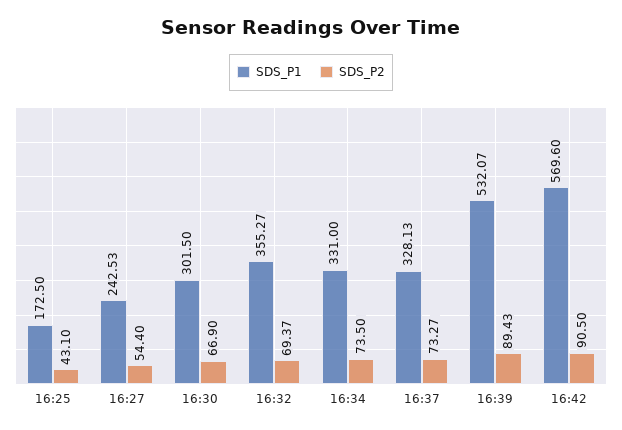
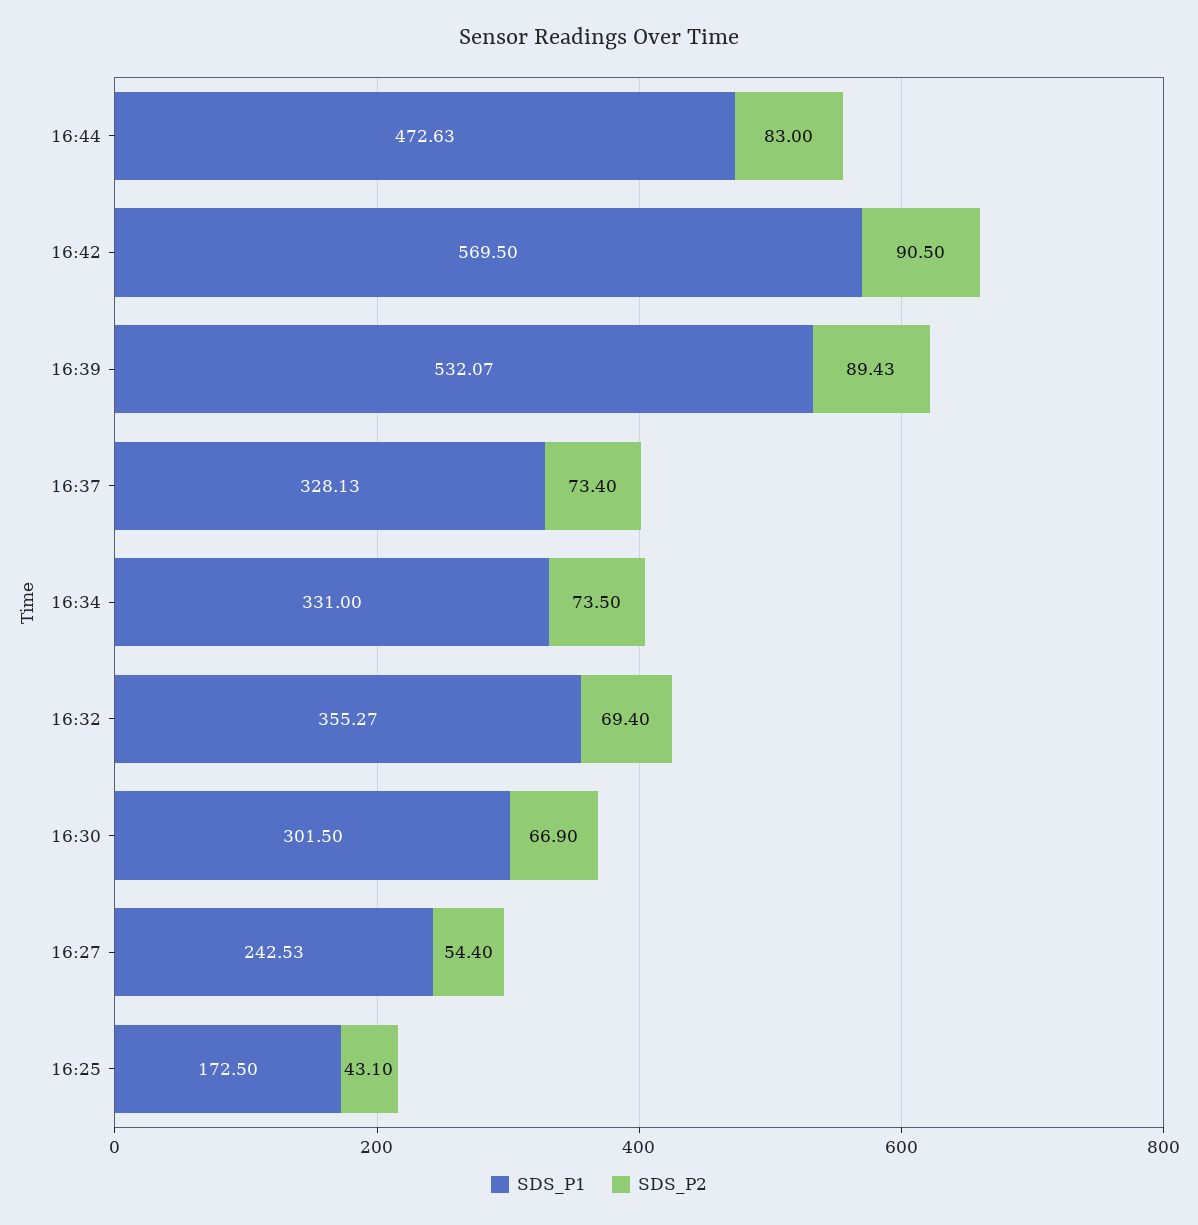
SDS_P2, 16:32: 69.37 -> 69.4
SDS_P2, 16:37: 73.27 -> 73.4
SDS_P1, 16:42: 569.6 -> 569.5
SDS_P1, 16:44: none -> 472.63
SDS_P2, 16:44: none -> 83

